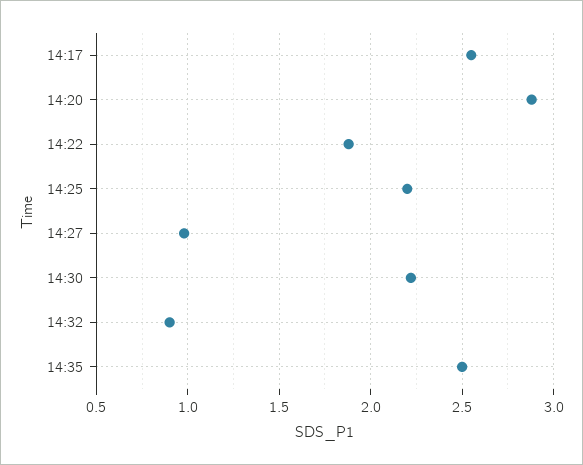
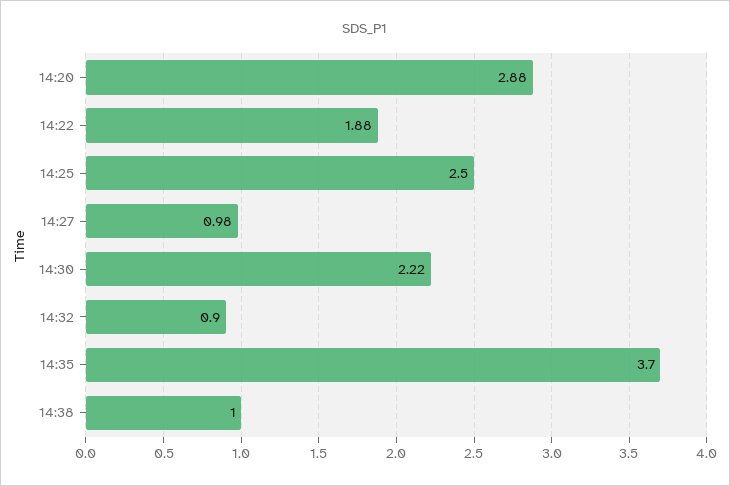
14:17: 2.55 -> none
14:25: 2.2 -> 2.5
14:35: 2.5 -> 3.7
14:38: none -> 1

